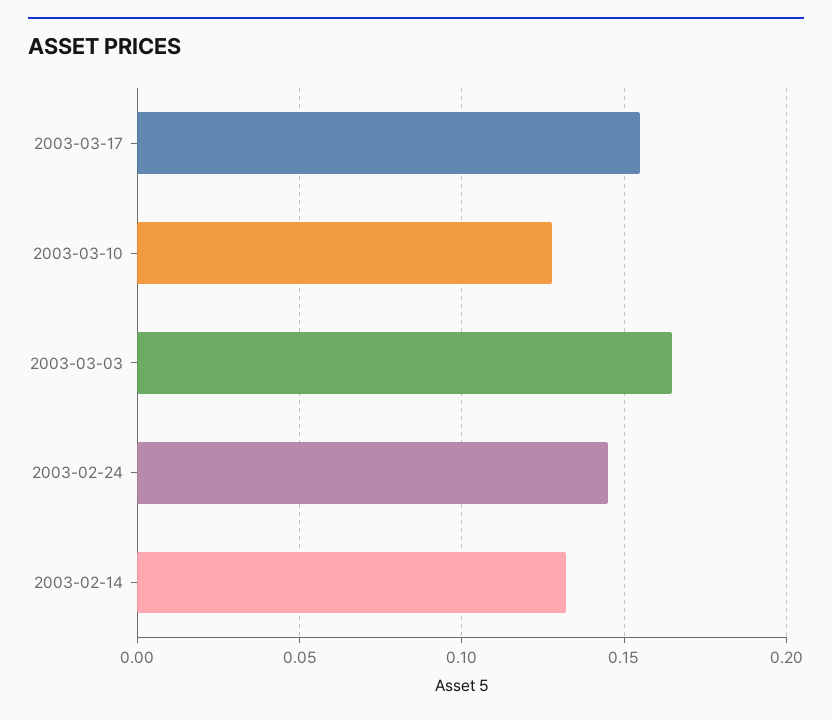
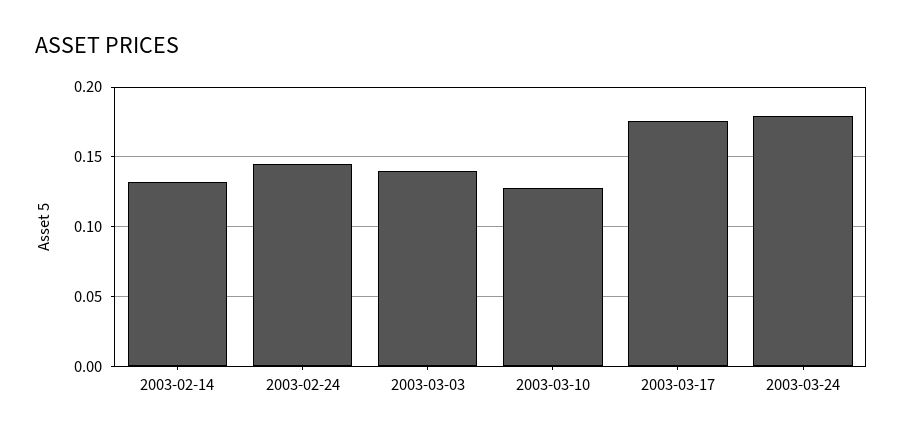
2003-03-17: 0.155 -> 0.175
2003-03-03: 0.165 -> 0.14
2003-03-24: none -> 0.18

